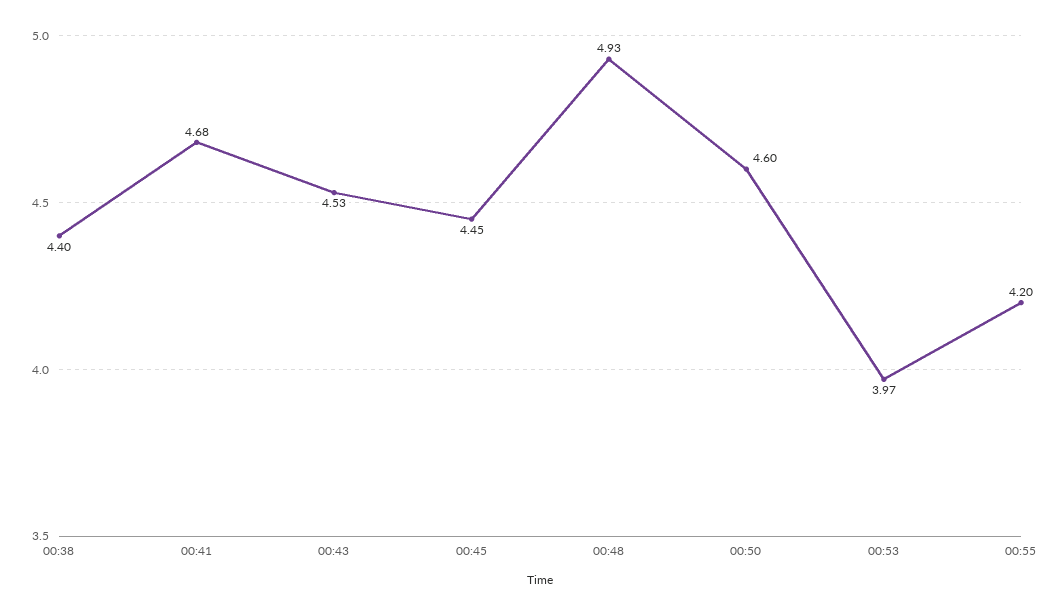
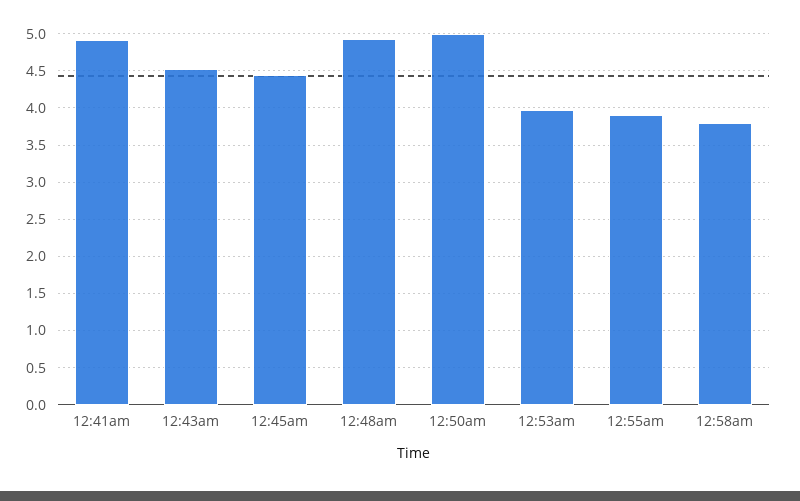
00:38: 4.4 -> none
00:41: 4.68 -> 4.9
00:50: 4.6 -> 5
00:55: 4.2 -> 3.9
12:58am: none -> 3.8

